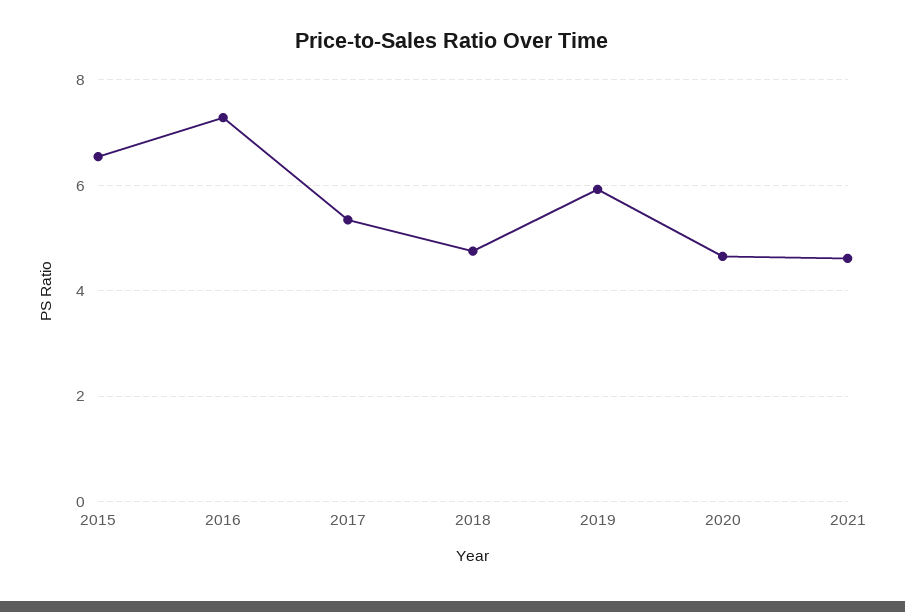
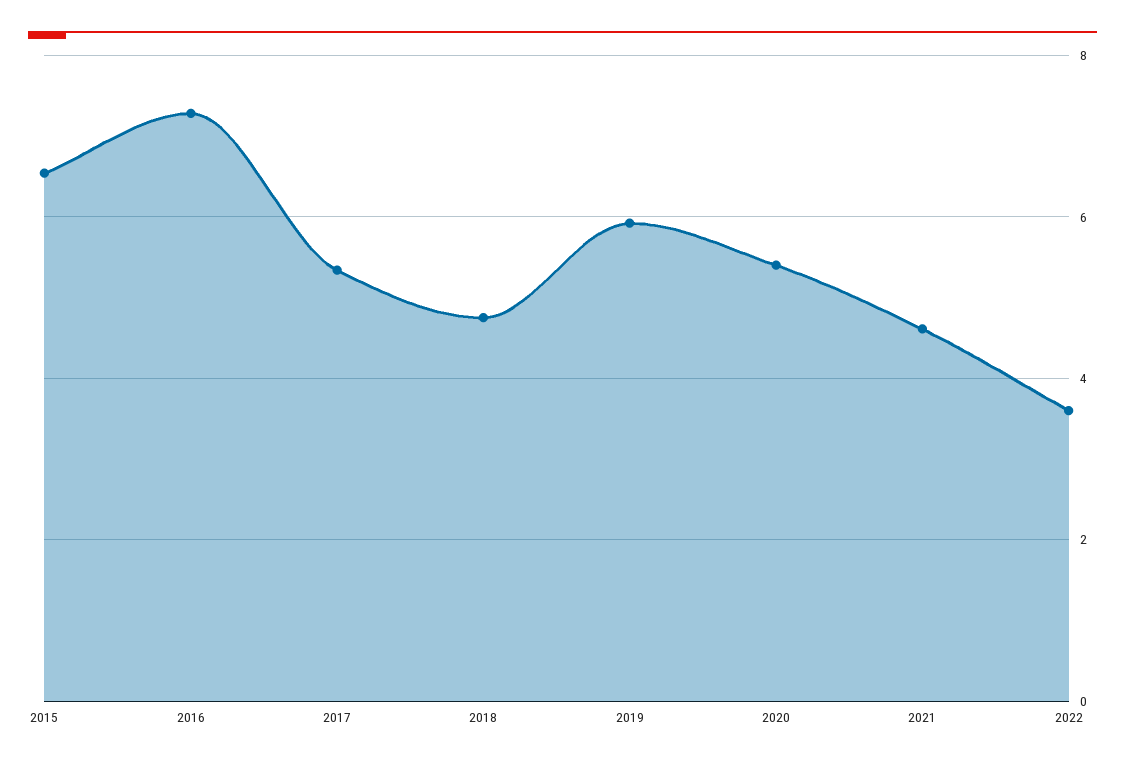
2020: 4.6 -> 5.4
2022: none -> 3.6

